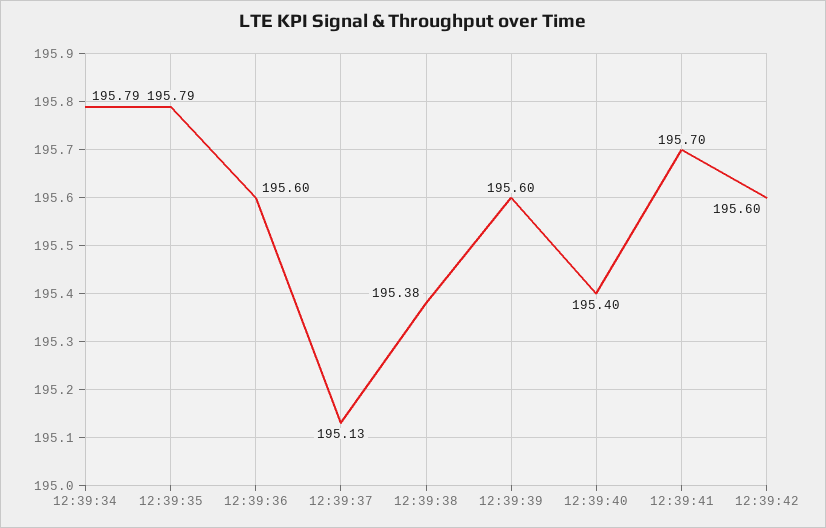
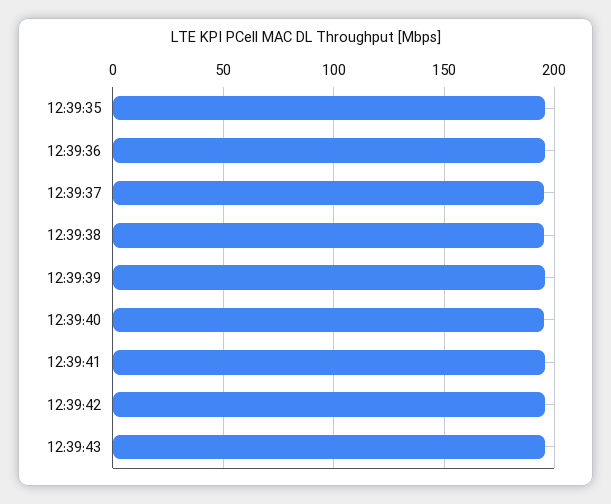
12:39:34: 195.79 -> none
12:39:43: none -> 195

